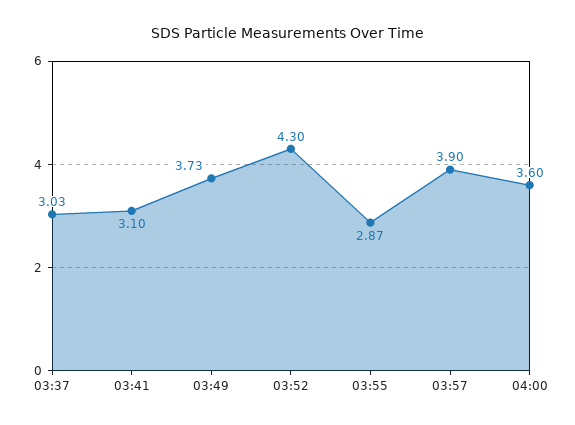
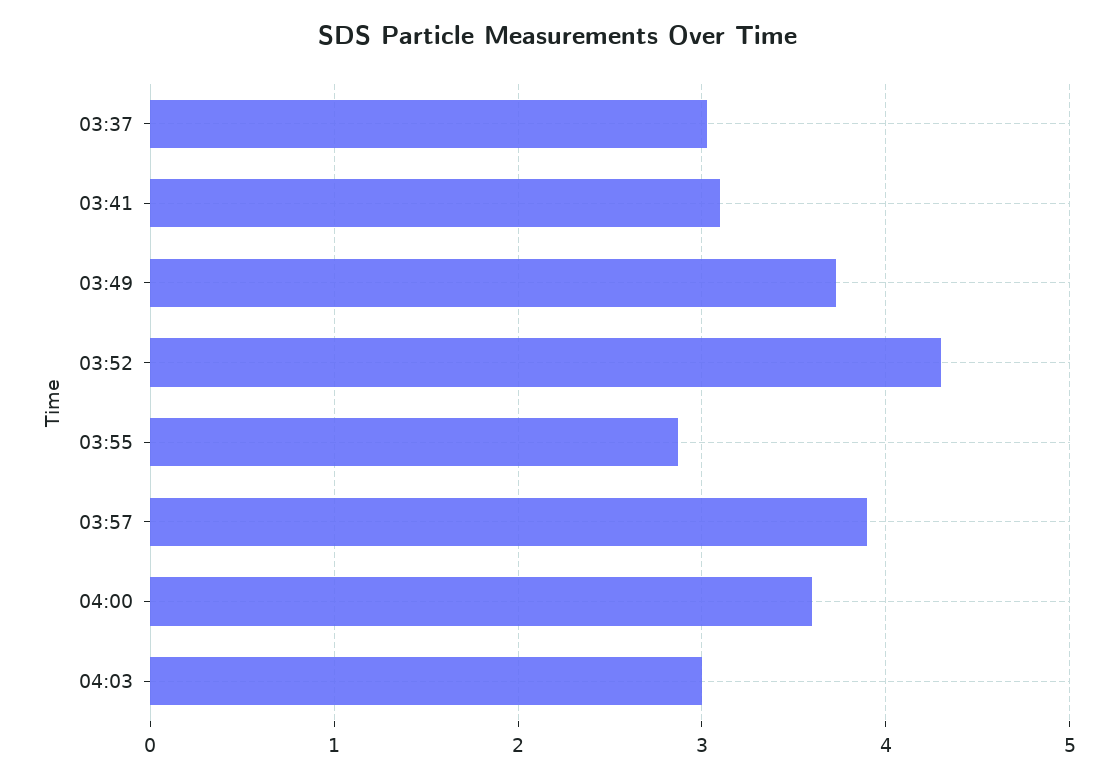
04:03: none -> 3

